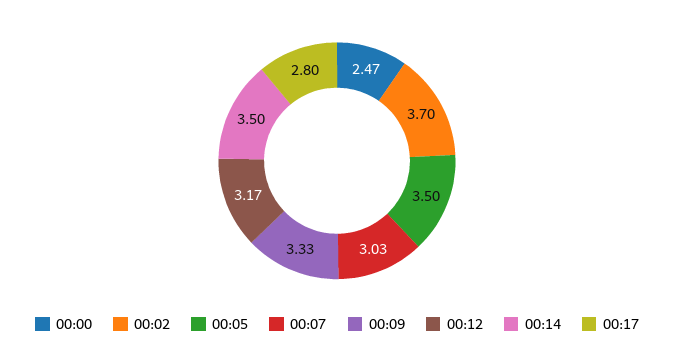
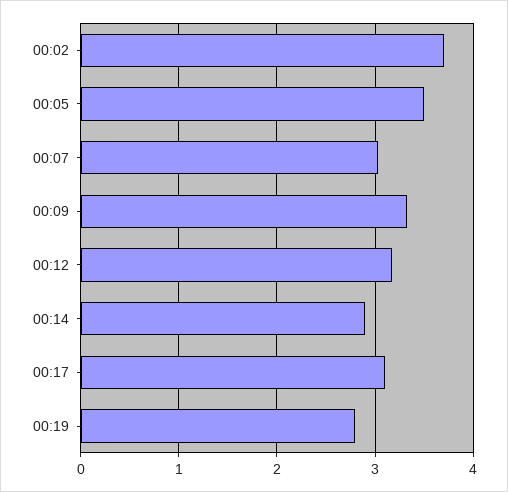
00:00: 2.47 -> none
00:14: 3.5 -> 2.9
00:17: 2.8 -> 3.1
00:19: none -> 2.8

